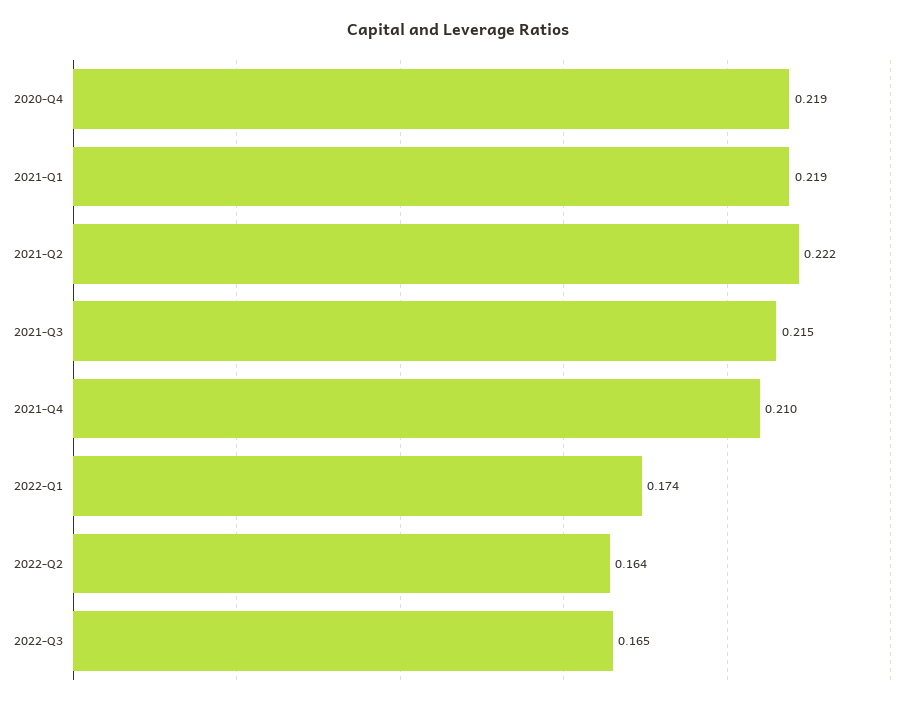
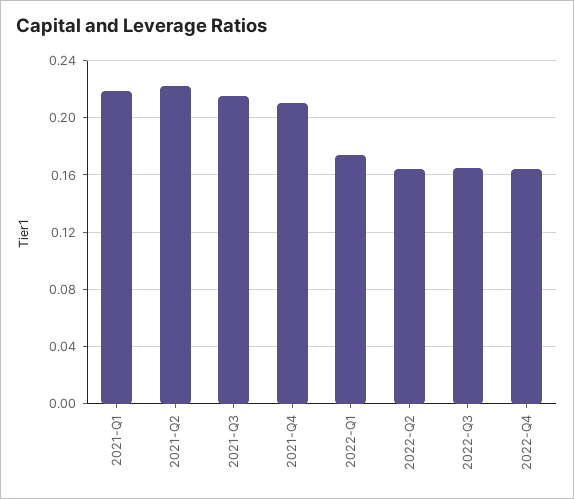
2020-Q4: 0.219 -> none
2022-Q4: none -> 0.165

